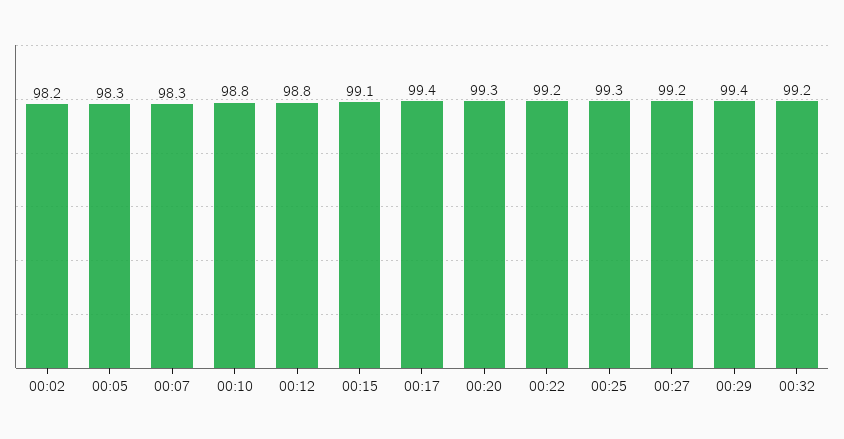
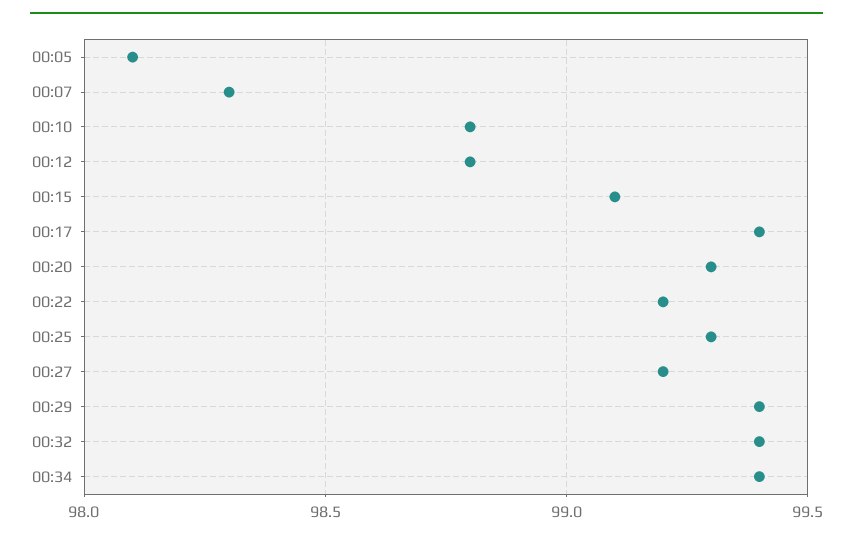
00:02: 98.2 -> none
00:05: 98.3 -> 98.1
00:32: 99.2 -> 99.4
00:34: none -> 99.4

